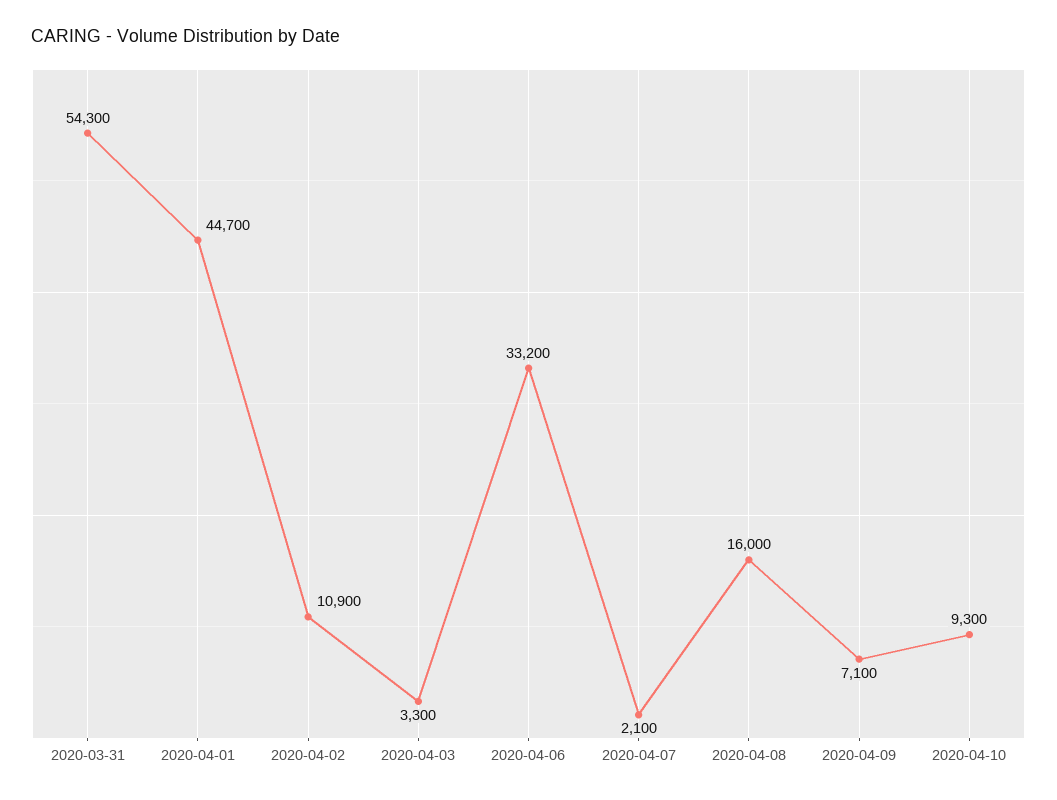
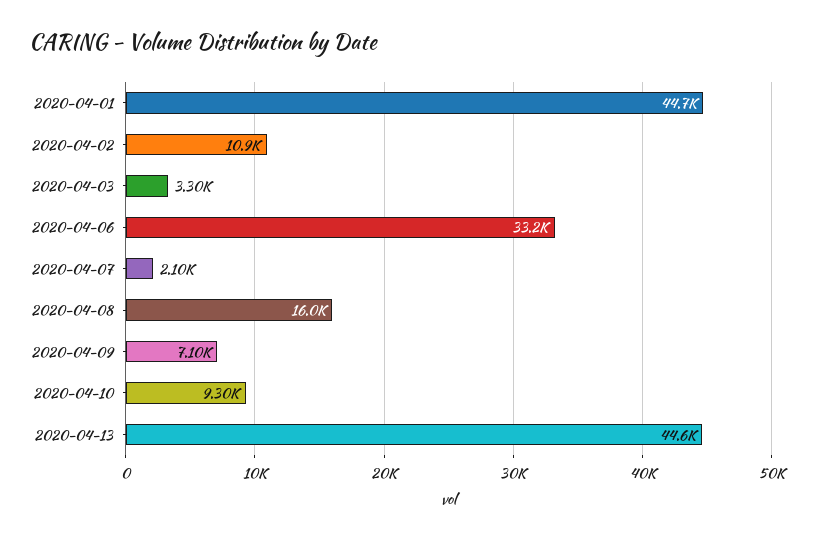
2020-03-31: 54300 -> none
2020-04-13: none -> 44600

